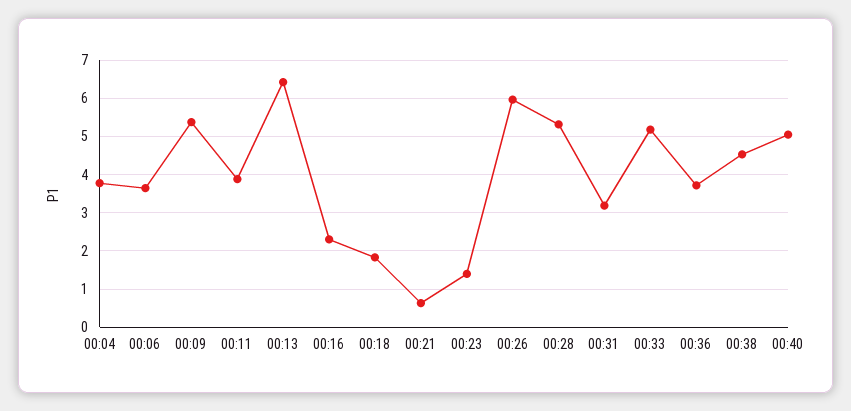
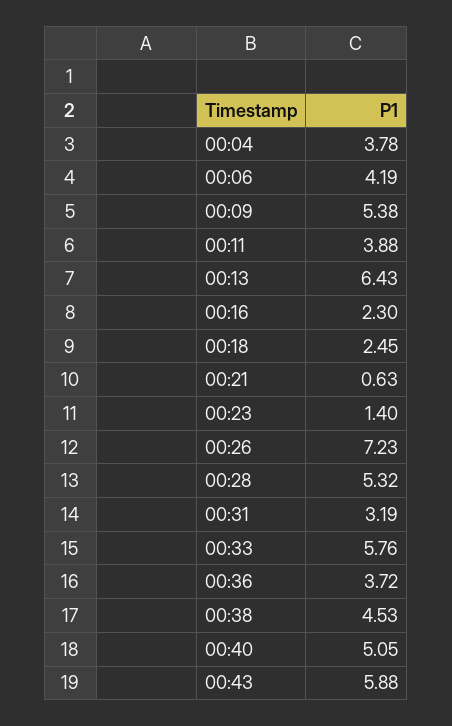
00:06: 3.6 -> 4.19
00:18: 1.8 -> 2.45
00:26: 6 -> 7.23
00:33: 5.2 -> 5.76
00:43: none -> 5.88

